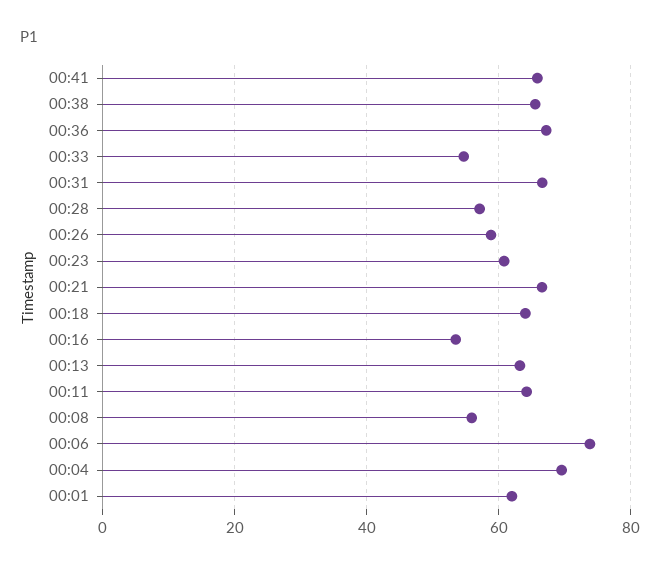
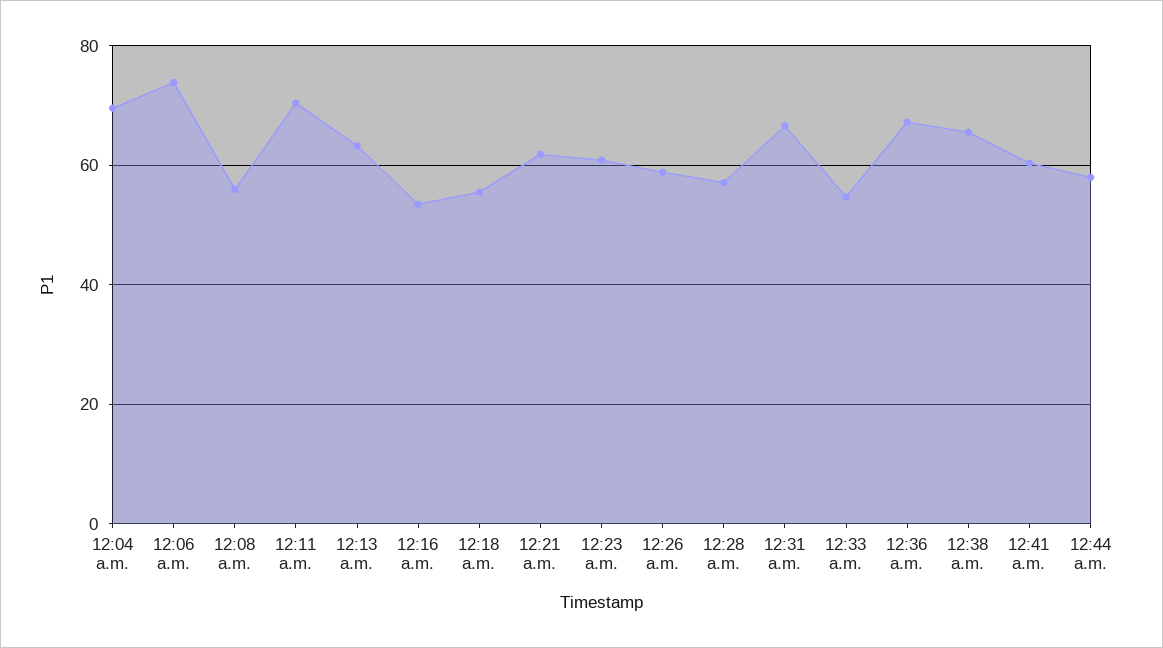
00:41: 66 -> 60
00:21: 66 -> 62
00:18: 64 -> 56
00:11: 64 -> 70
00:01: 62 -> none
12:44 a.m.: none -> 58

